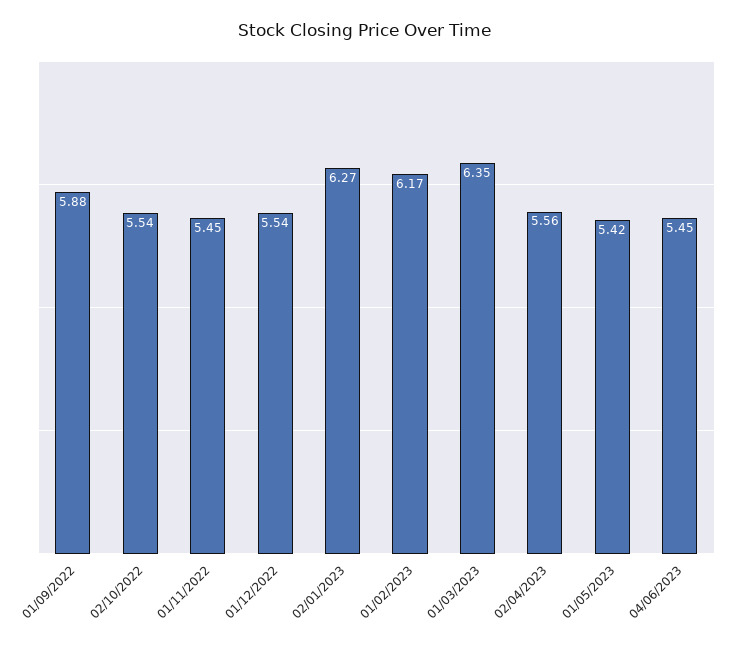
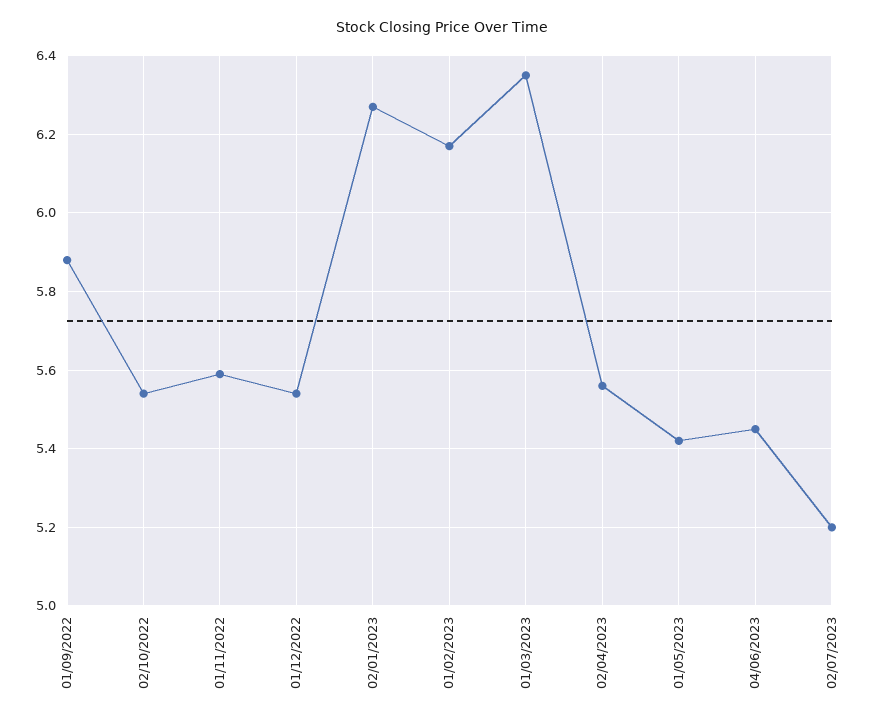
01/11/2022: 5.45 -> 5.6
02/07/2023: none -> 5.2

